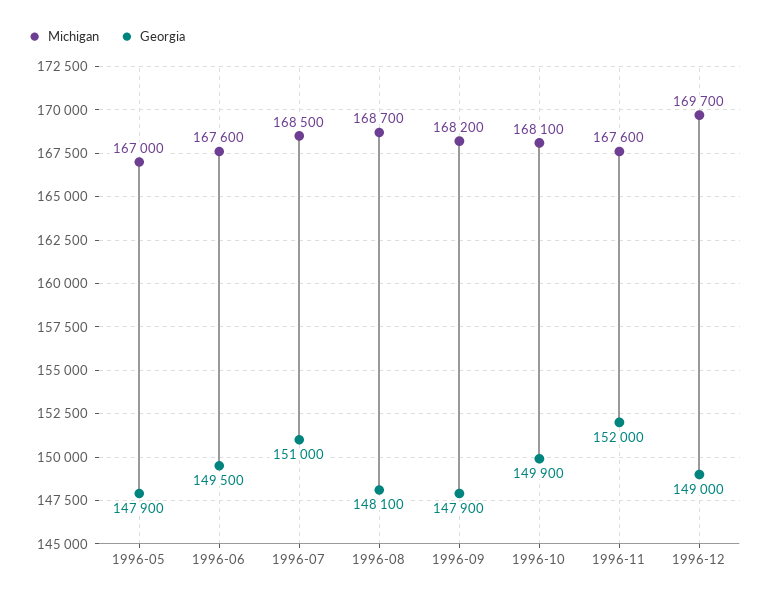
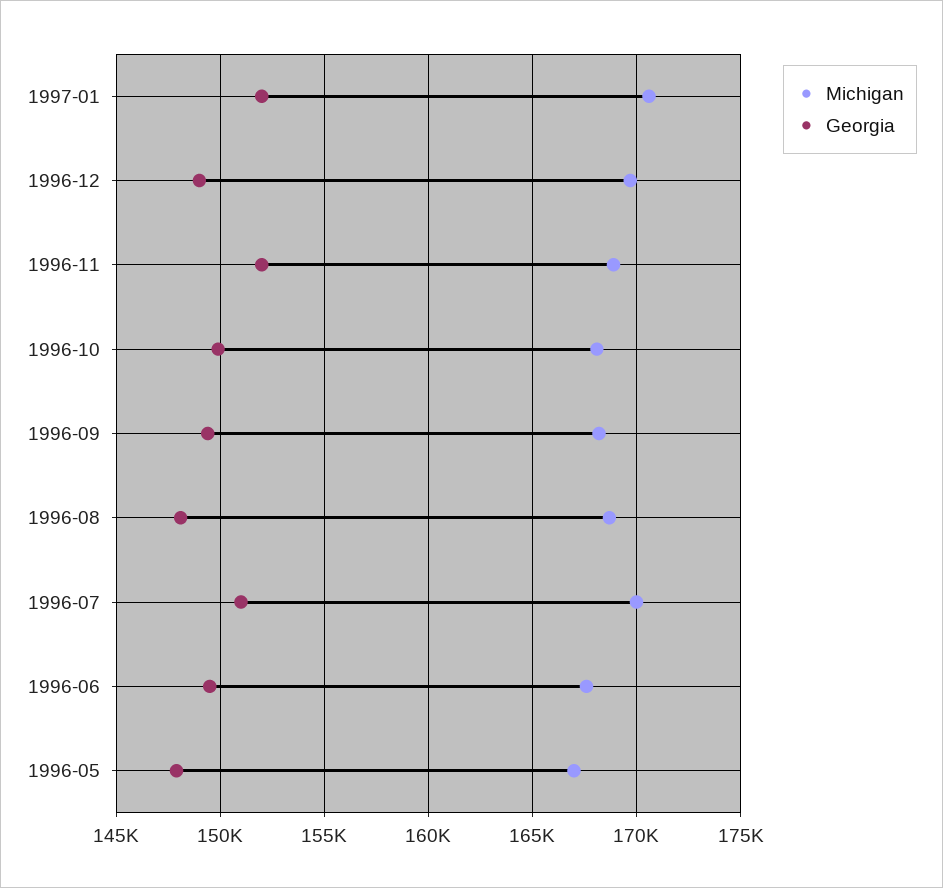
Michigan, 1996-07: 168500 -> 170000
Georgia, 1996-09: 147900 -> 149500
Michigan, 1996-11: 167600 -> 169000
Michigan, 1997-01: none -> 170500
Georgia, 1997-01: none -> 152000

